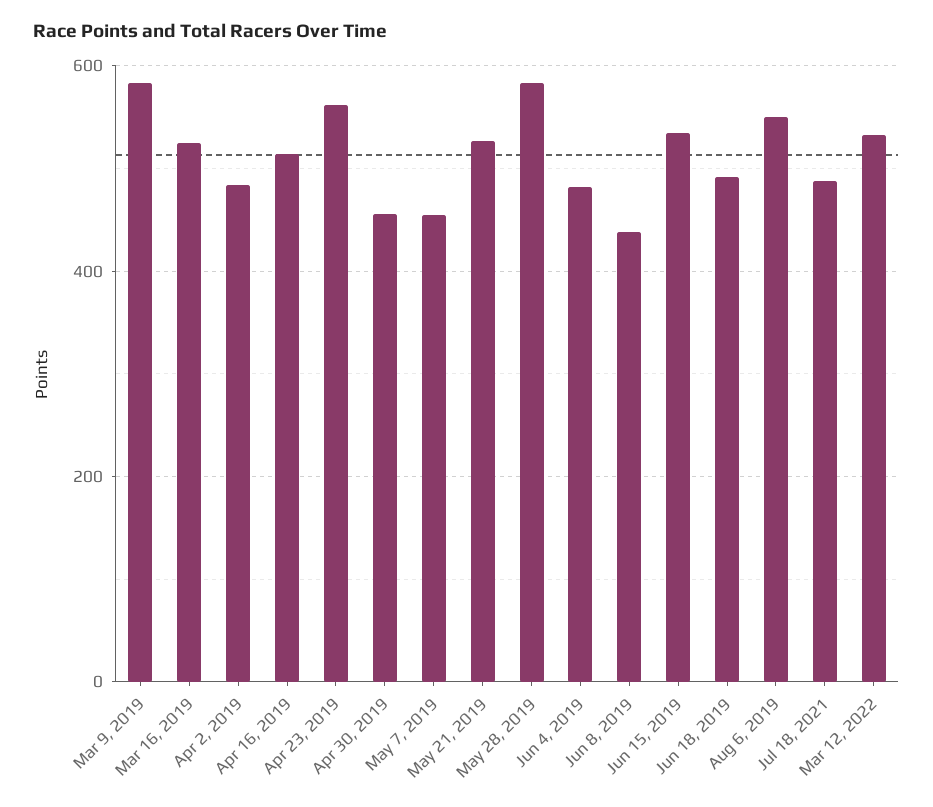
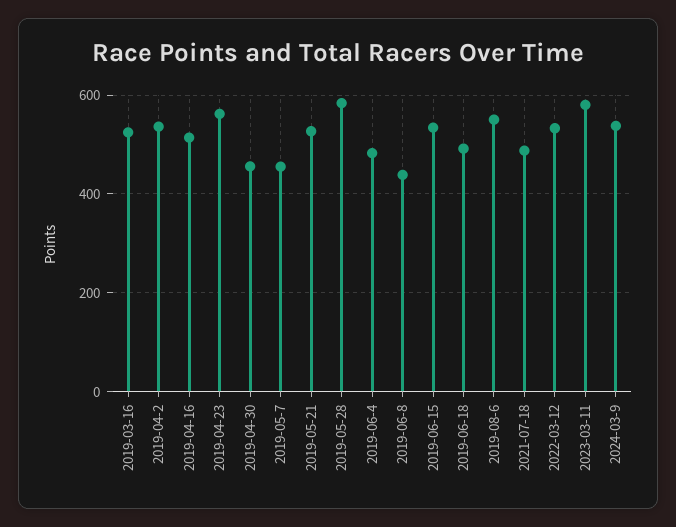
Mar 9, 2019: 580 -> none
Apr 2, 2019: 480 -> 540
2023-03-11: none -> 580
2024-03-9: none -> 540

